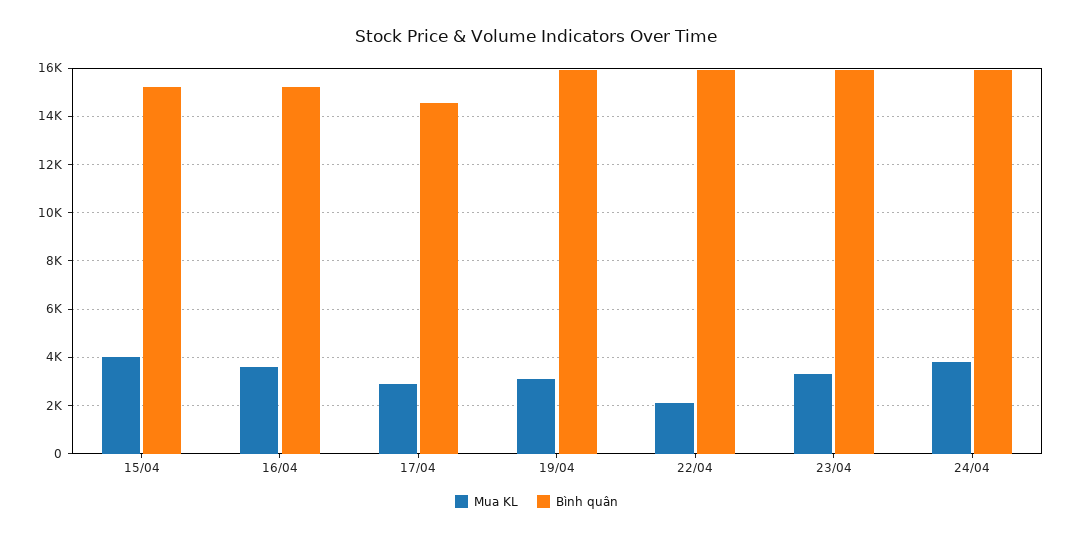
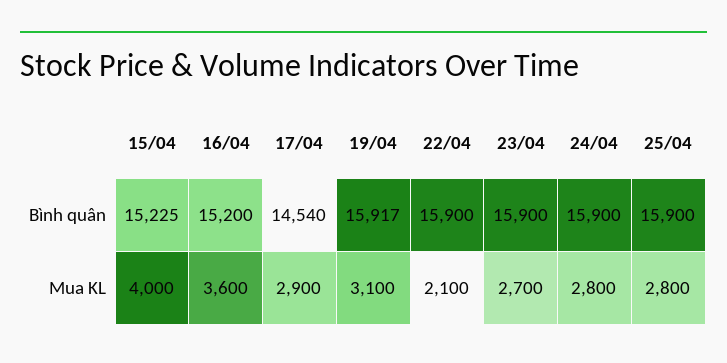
Mua KL, 23/04: 3250 -> 2700
Mua KL, 24/04: 3750 -> 2800
Bình quân, 25/04: none -> 15900
Mua KL, 25/04: none -> 2800

